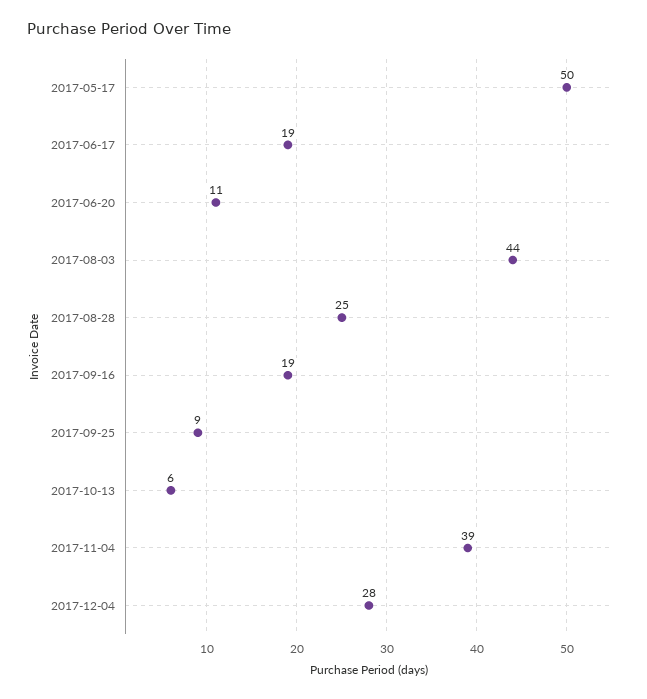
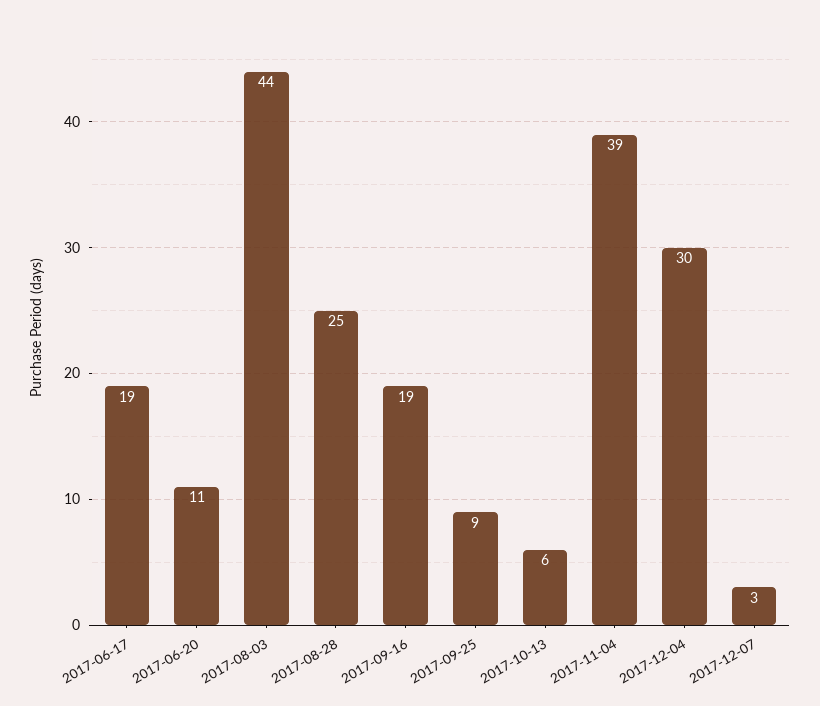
2017-05-17: 50 -> none
2017-12-04: 28 -> 30
2017-12-07: none -> 3

